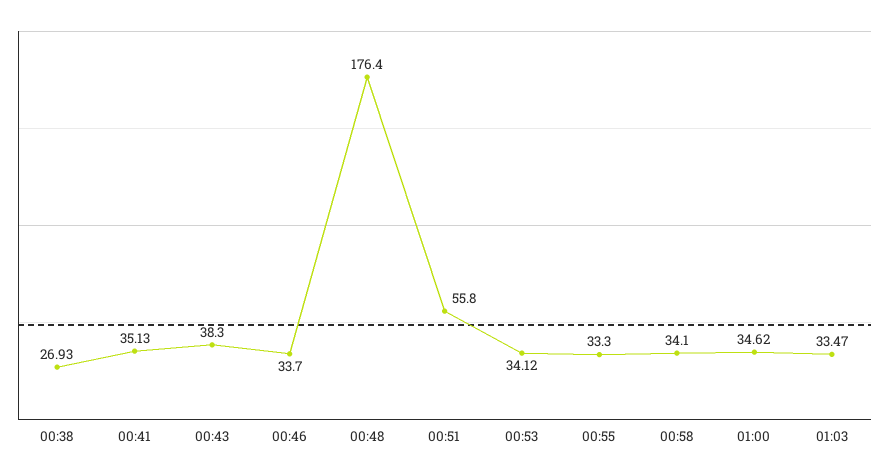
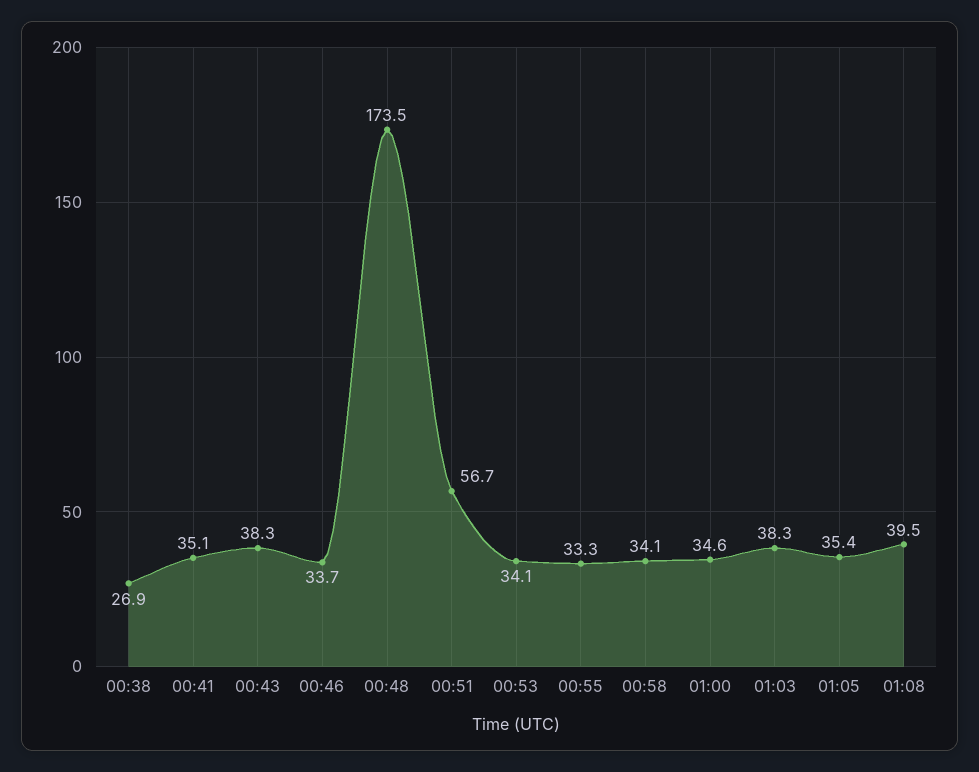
00:48: 176.4 -> 173.5
00:51: 55.8 -> 56.7
01:03: 33.47 -> 38.3
01:05: none -> 35.4
01:08: none -> 39.5

